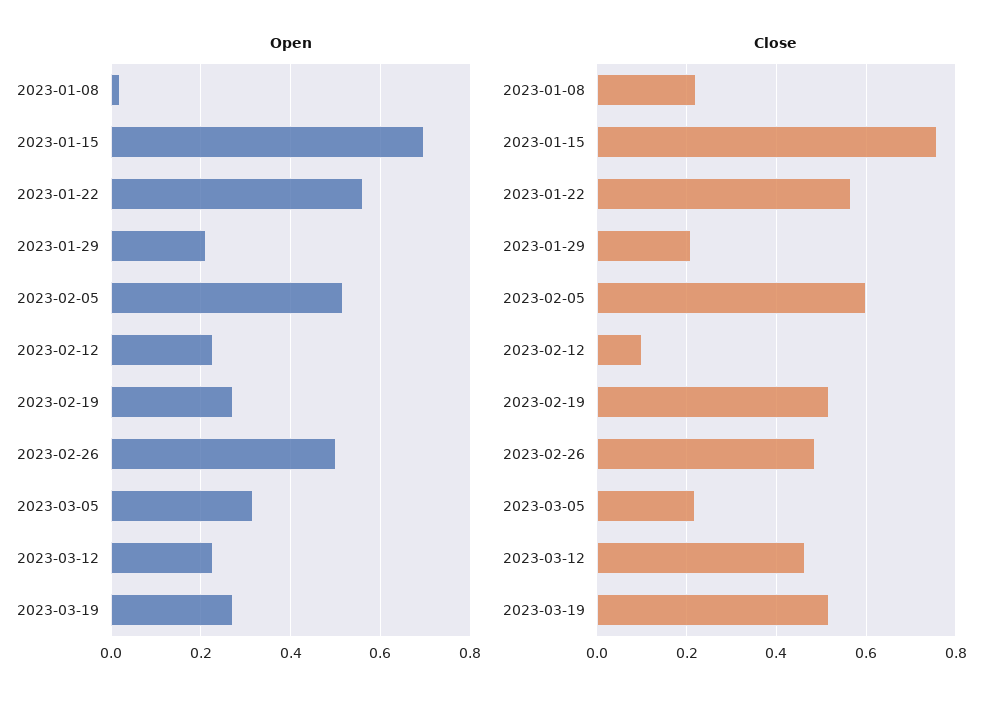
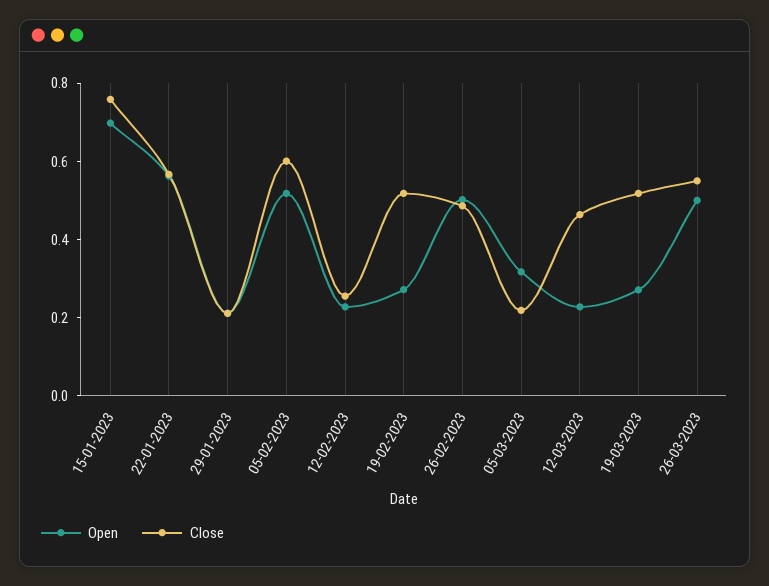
Open, 2023-01-08: 0.02 -> none
Close, 2023-01-08: 0.22 -> none
Close, 2023-02-12: 0.1 -> 0.25
Open, 26-03-2023: none -> 0.5
Close, 26-03-2023: none -> 0.55

